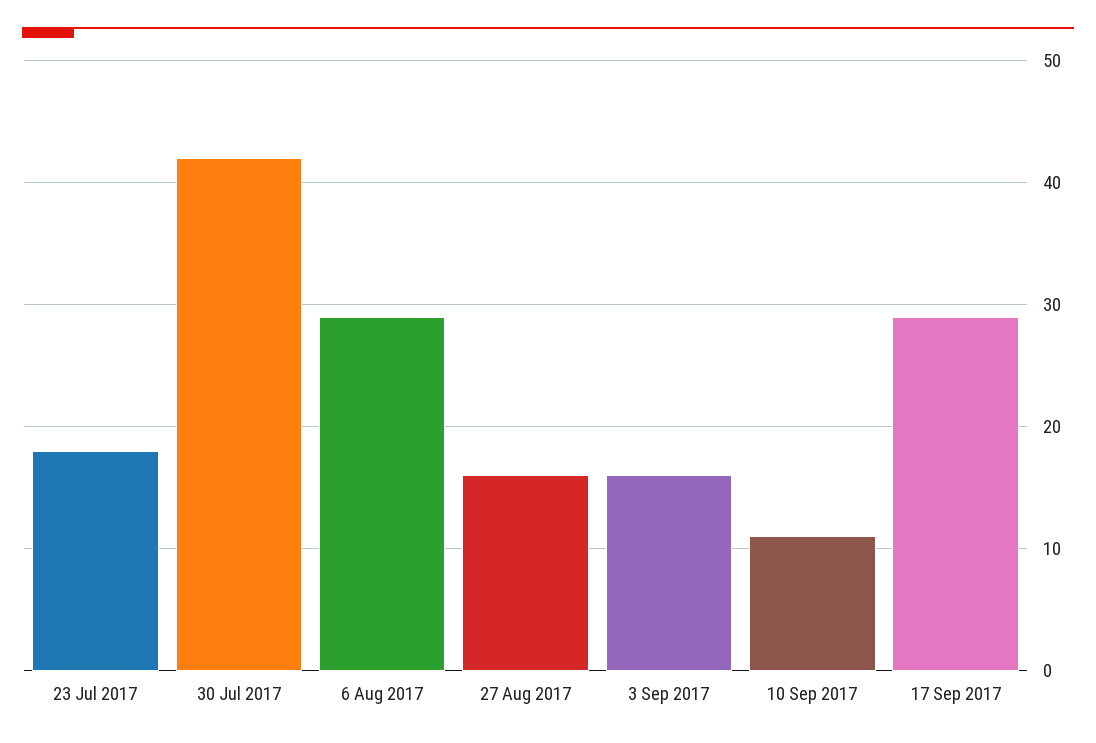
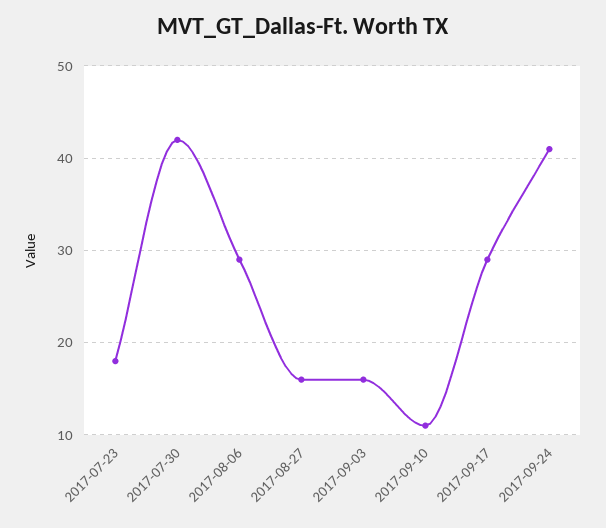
2017-09-24: none -> 41

